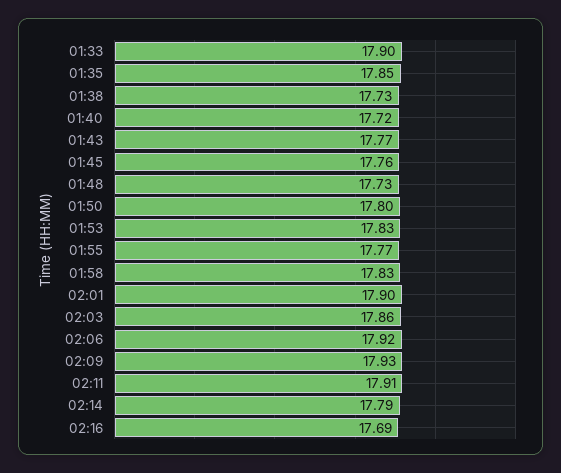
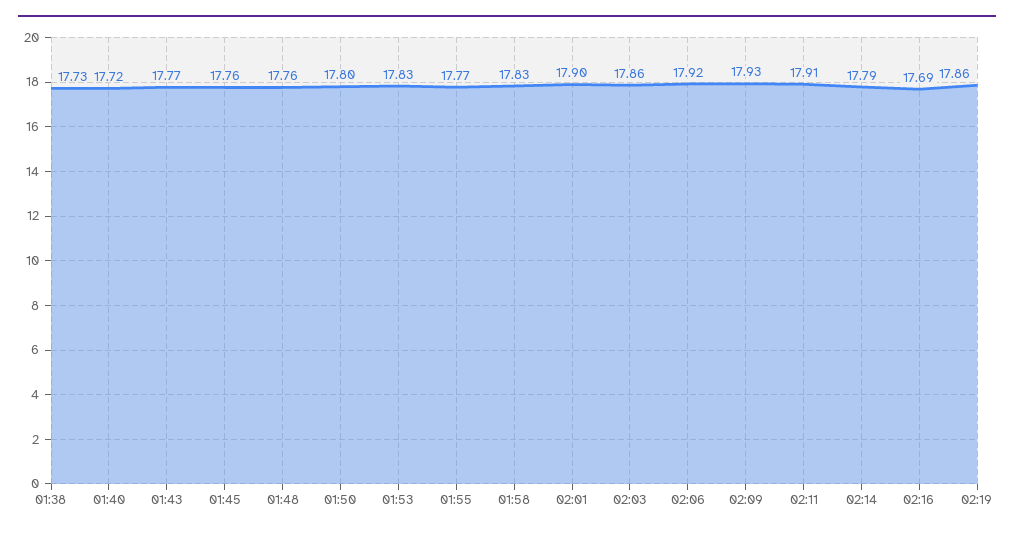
01:33: 17.9 -> none
01:35: 17.85 -> none
01:48: 17.73 -> 17.76
02:19: none -> 17.86

